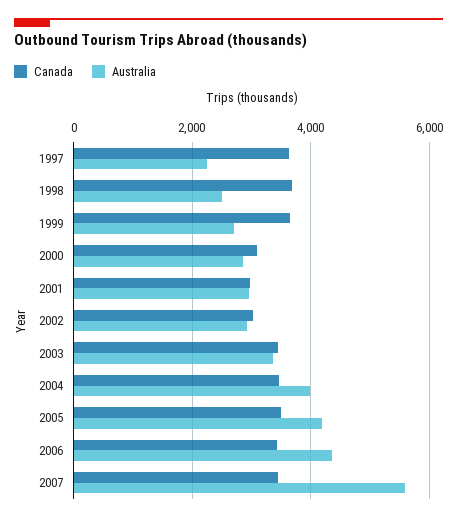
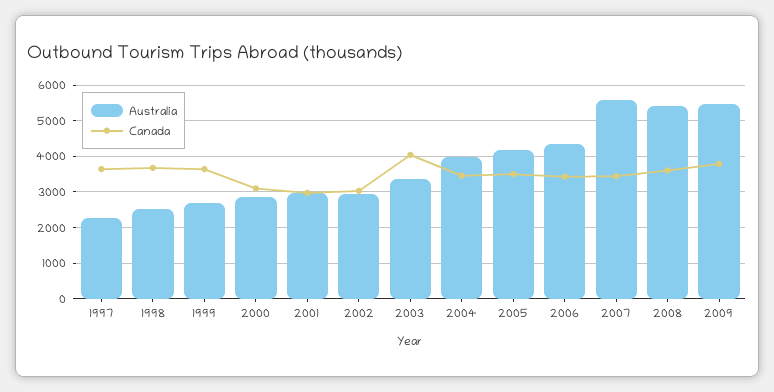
Canada, 2003: 3400 -> 4000
Australia, 2008: none -> 5400
Canada, 2008: none -> 3600
Australia, 2009: none -> 5400
Canada, 2009: none -> 3800

